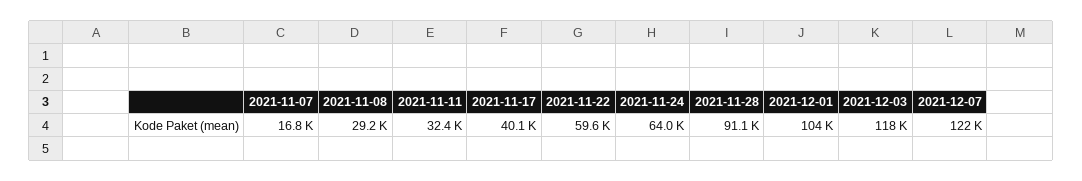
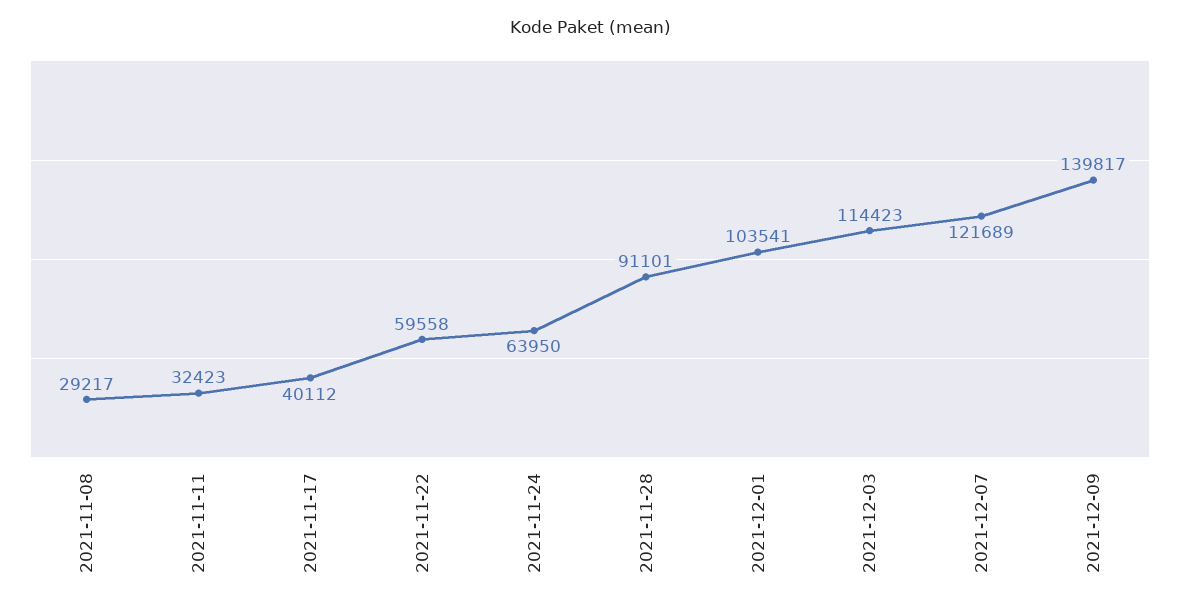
2021-11-07: 16800 -> none
2021-12-03: 118000 -> 114423
2021-12-09: none -> 139817

